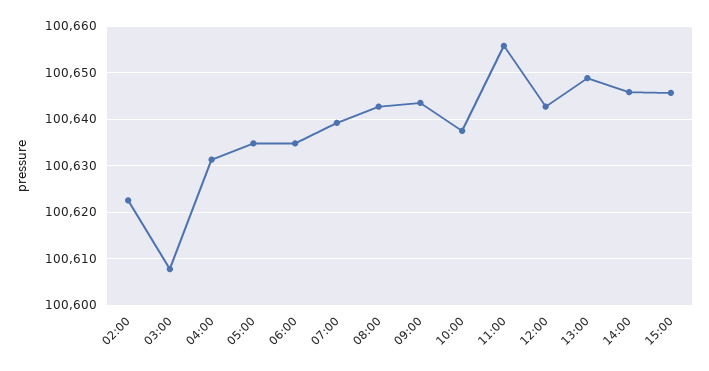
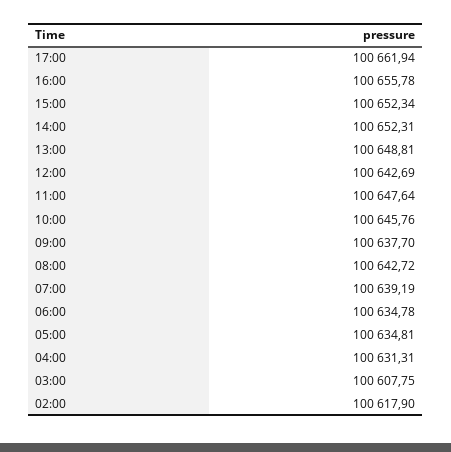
02:00: 100622 -> 100617.9
09:00: 100644 -> 100637.7
10:00: 100638 -> 100645.76
11:00: 100656 -> 100647.64
14:00: 100646 -> 100652.31
15:00: 100646 -> 100652.34
17:00: none -> 100661.94
16:00: none -> 100655.78

